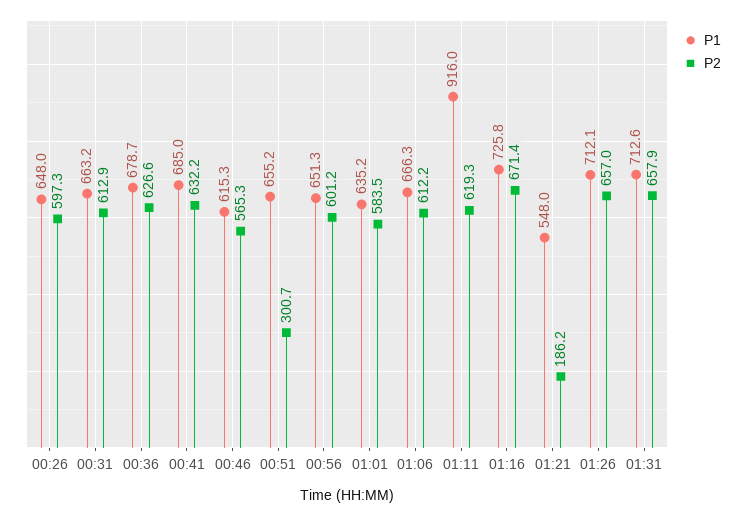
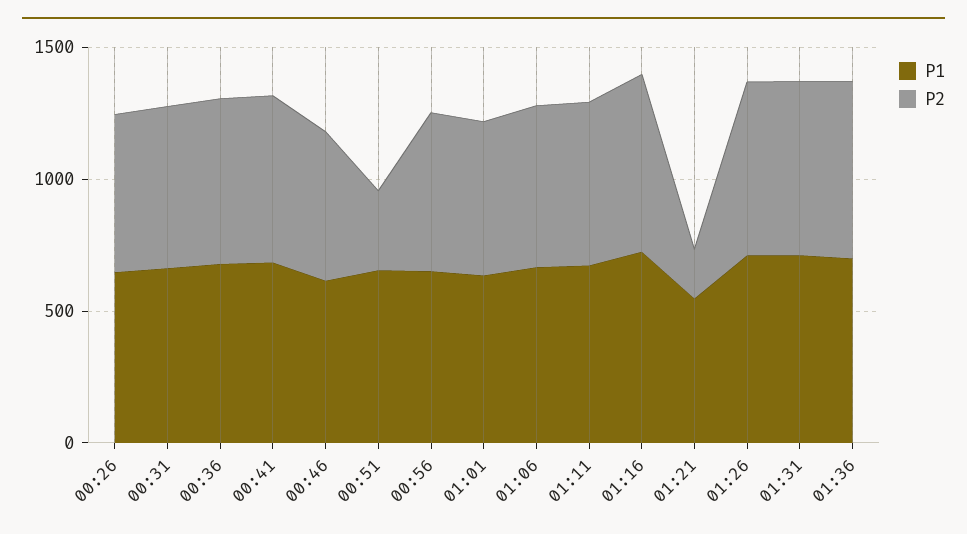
P1, 01:11: 916 -> 700
P1, 01:36: none -> 700
P2, 01:36: none -> 700

